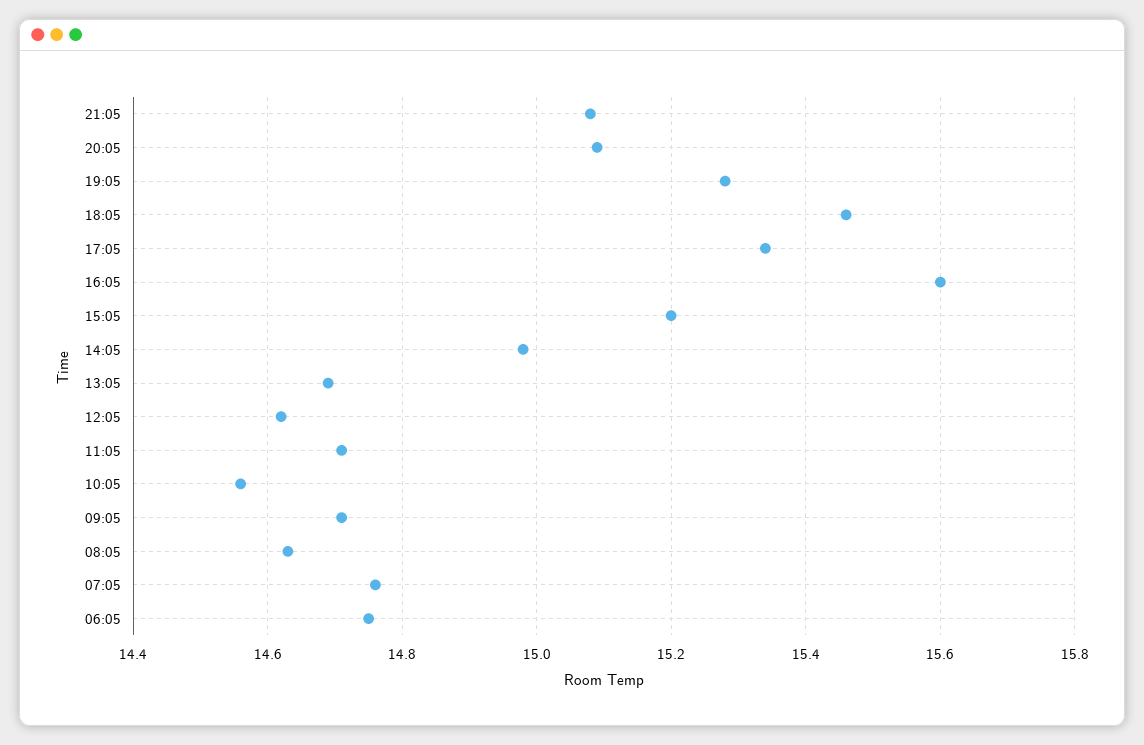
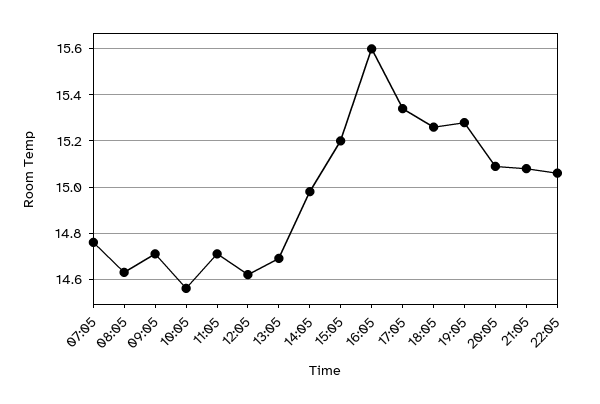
18:05: 15.45 -> 15.25
06:05: 14.75 -> none
22:05: none -> 15.05

